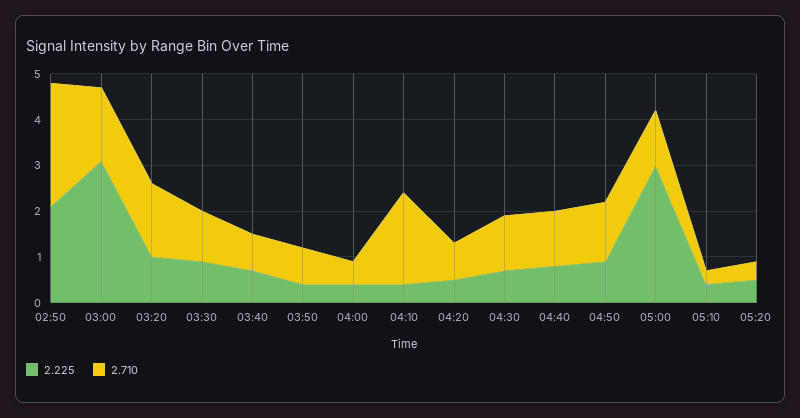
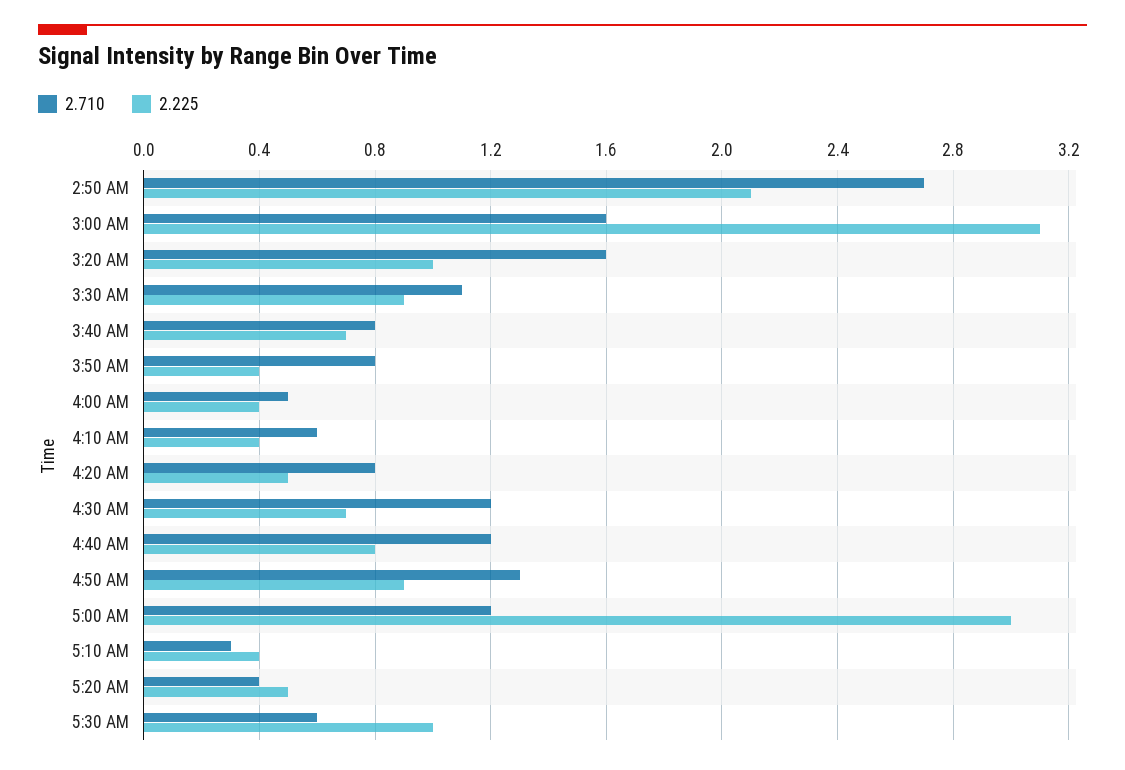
2.710, 04:10: 2 -> 0.6
2.710, 5:30 AM: none -> 0.6
2.225, 5:30 AM: none -> 1

